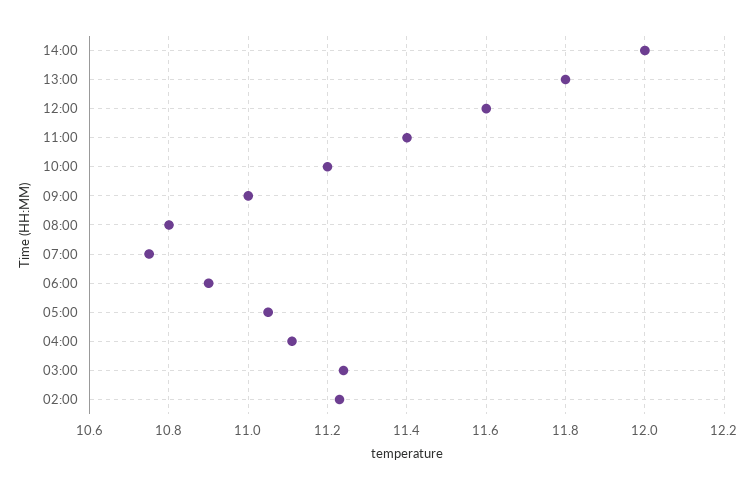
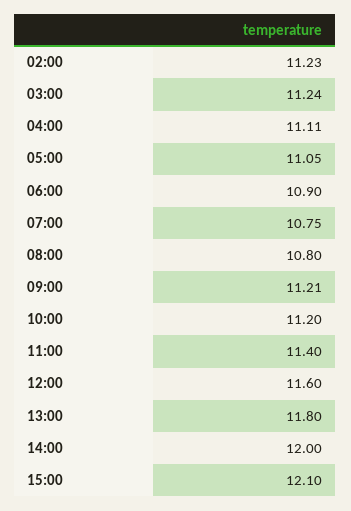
09:00: 11 -> 11.21
15:00: none -> 12.1

